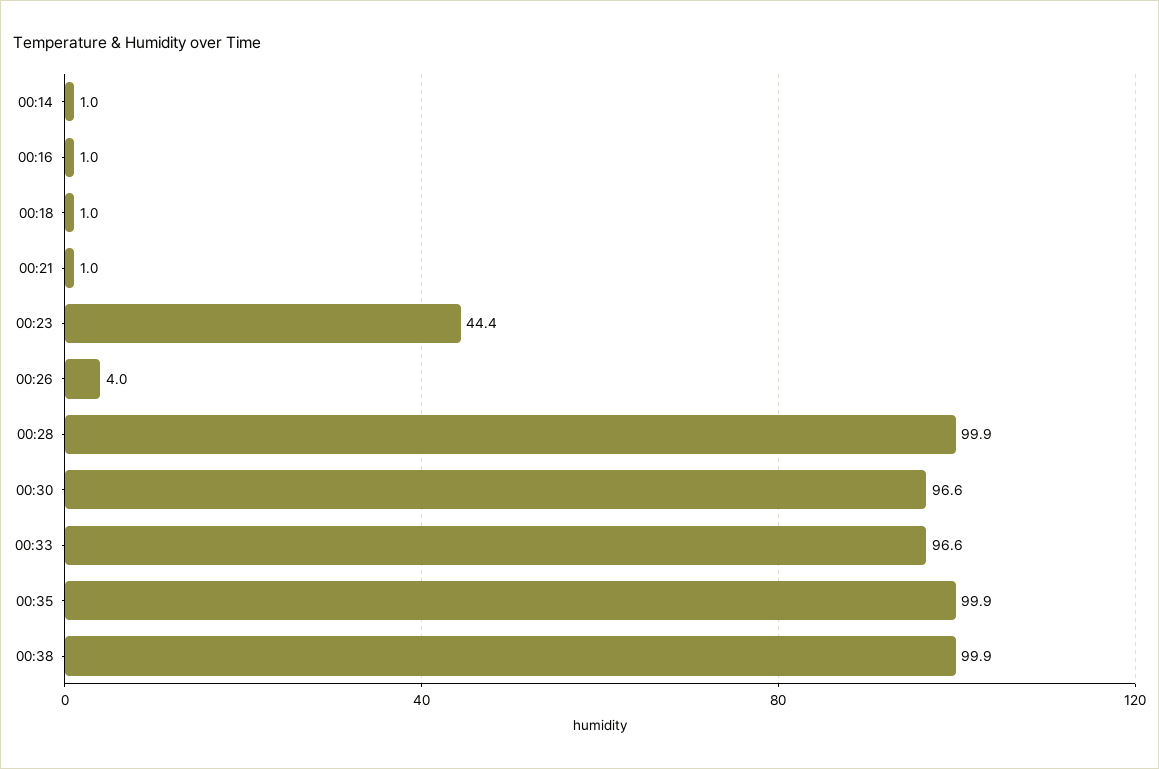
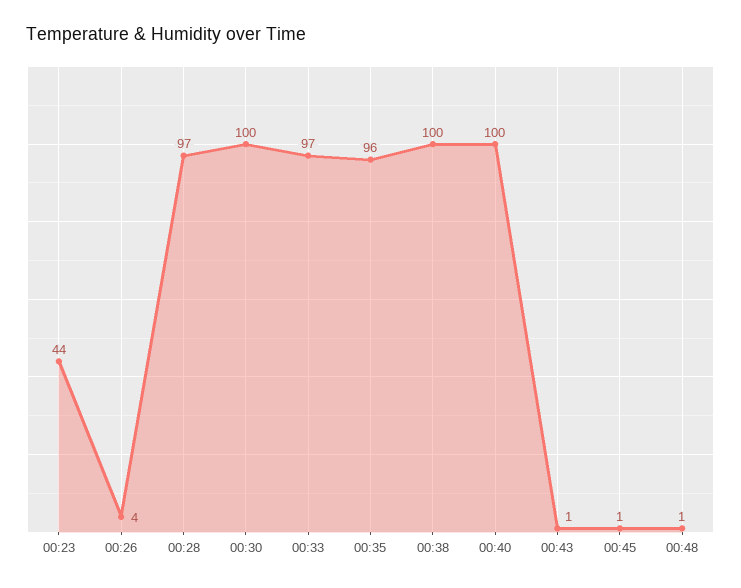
00:14: 1 -> none
00:16: 1 -> none
00:18: 1 -> none
00:21: 1 -> none
00:28: 99.9 -> 97
00:30: 96.6 -> 100
00:35: 99.9 -> 96
00:40: none -> 100
00:43: none -> 1
00:45: none -> 1
00:48: none -> 1

